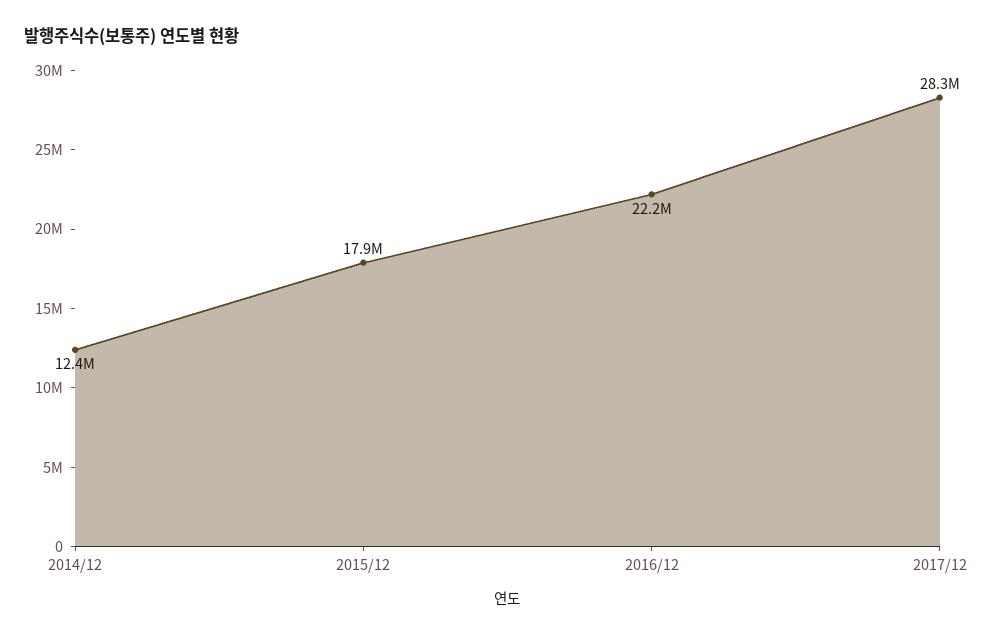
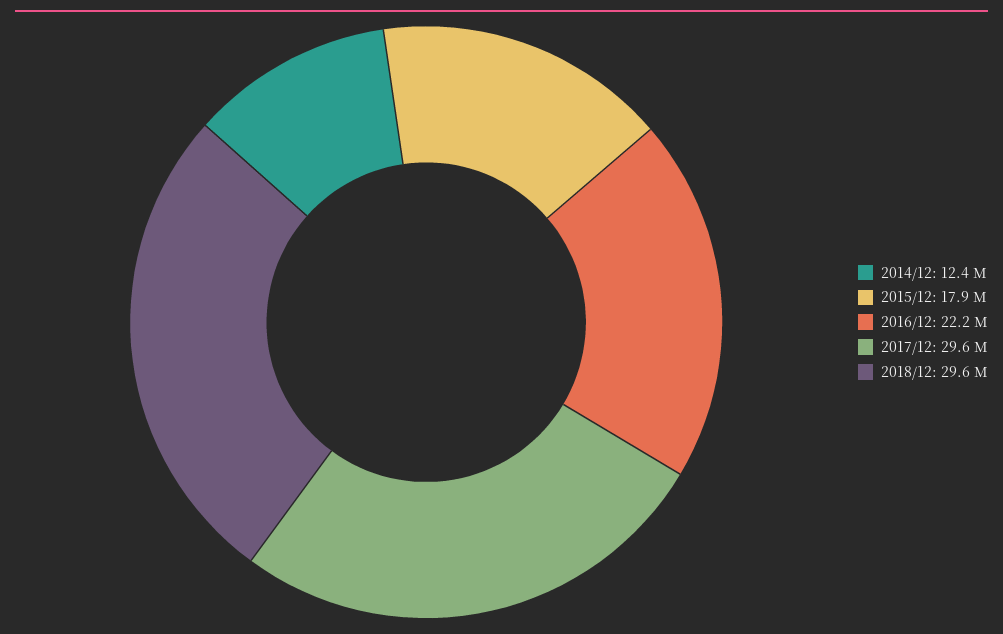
2017/12: 28300000 -> 29600000
2018/12: none -> 29600000

